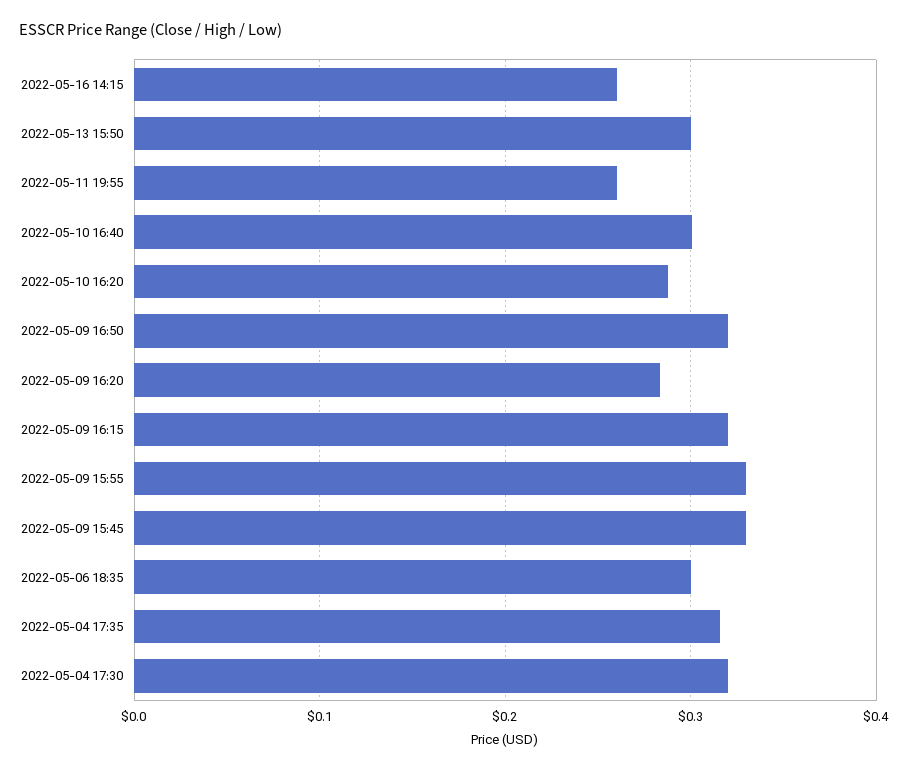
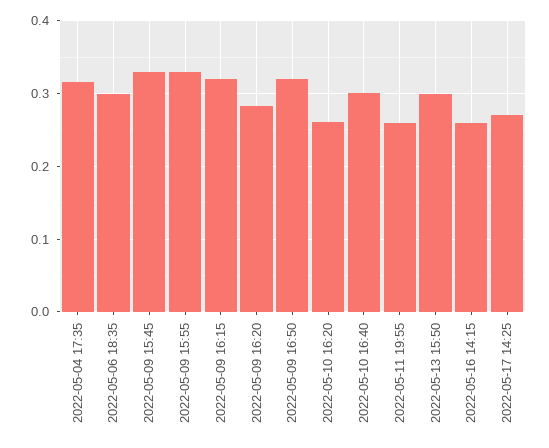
2022-05-10 16:20: 0.29 -> 0.26
2022-05-04 17:30: 0.32 -> none
2022-05-17 14:25: none -> 0.27

